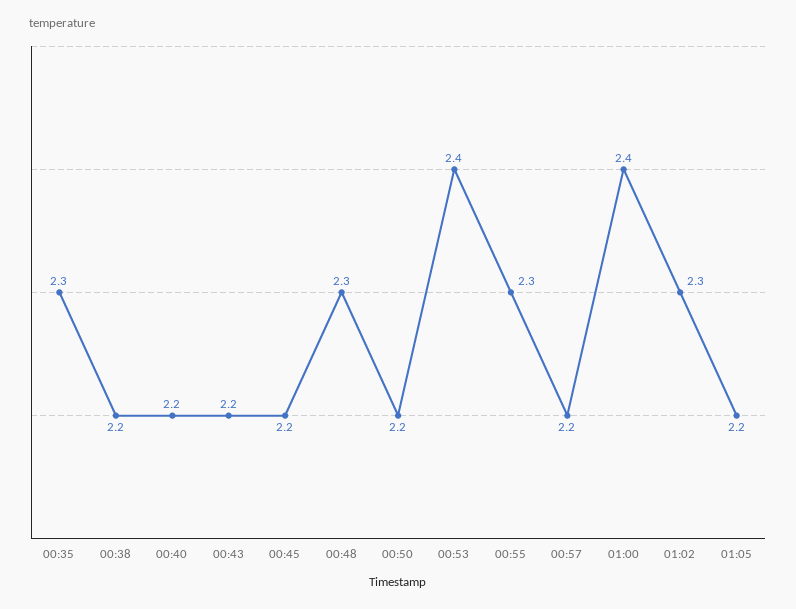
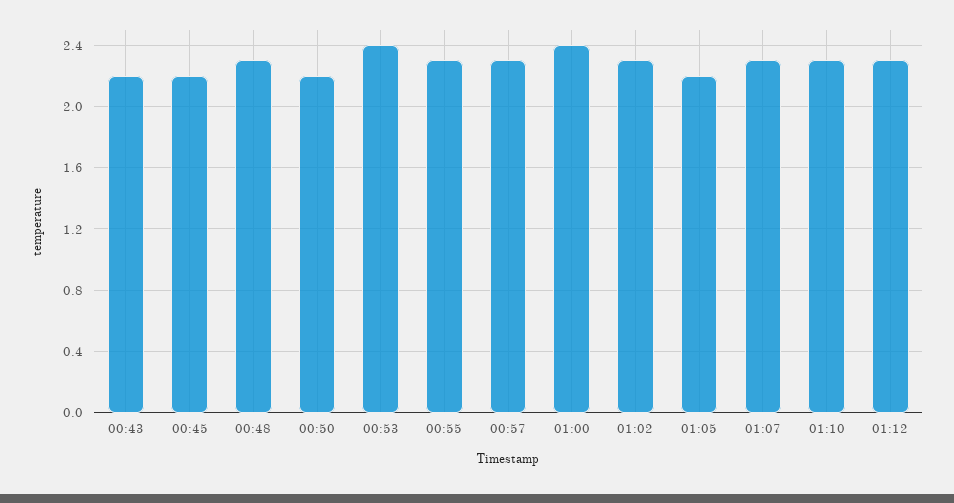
00:35: 2.3 -> none
00:38: 2.2 -> none
00:40: 2.2 -> none
00:57: 2.2 -> 2.3
01:07: none -> 2.3
01:10: none -> 2.3
01:12: none -> 2.3

